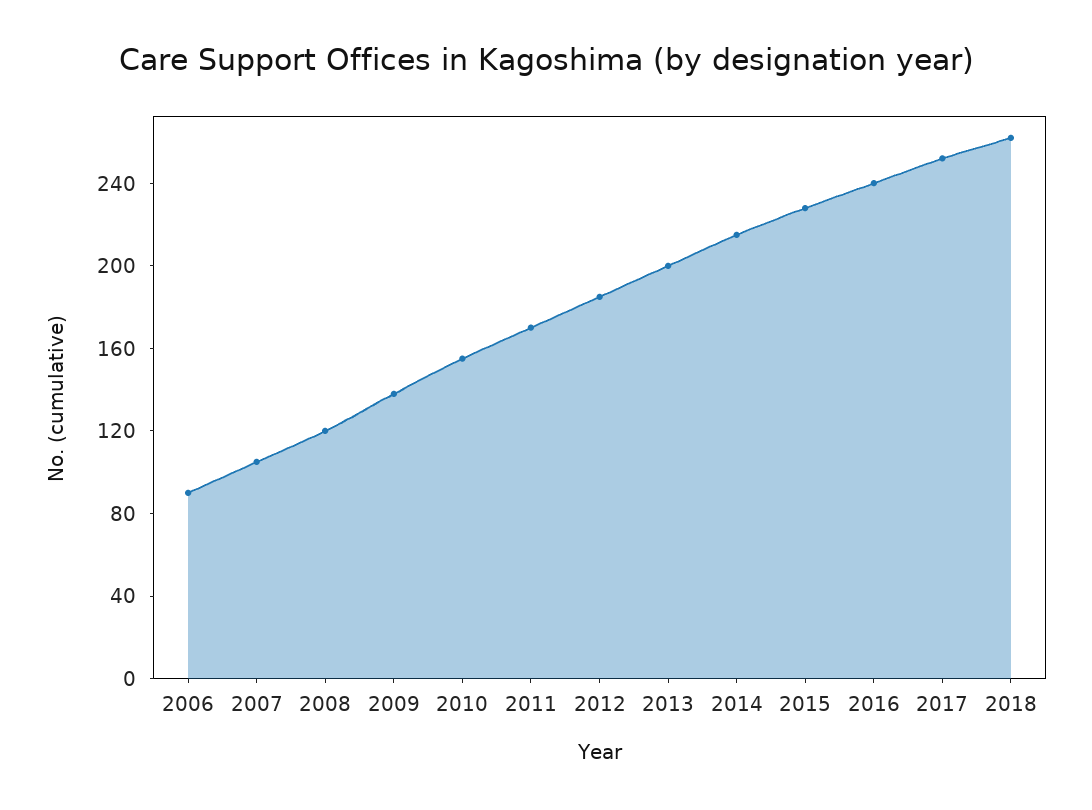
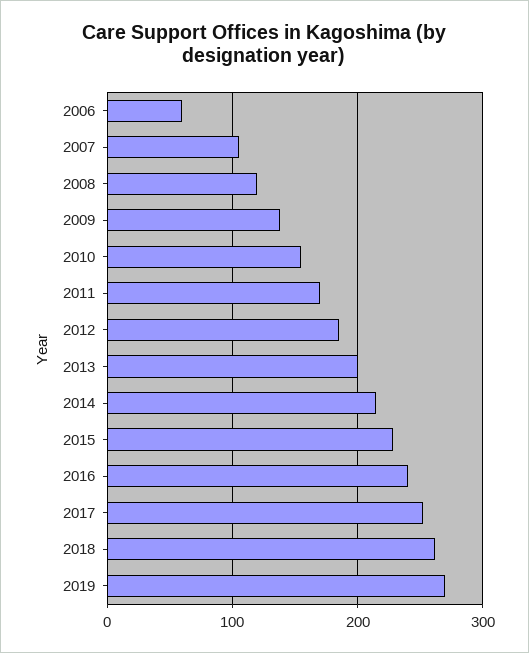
2006: 90 -> 60
2019: none -> 270

